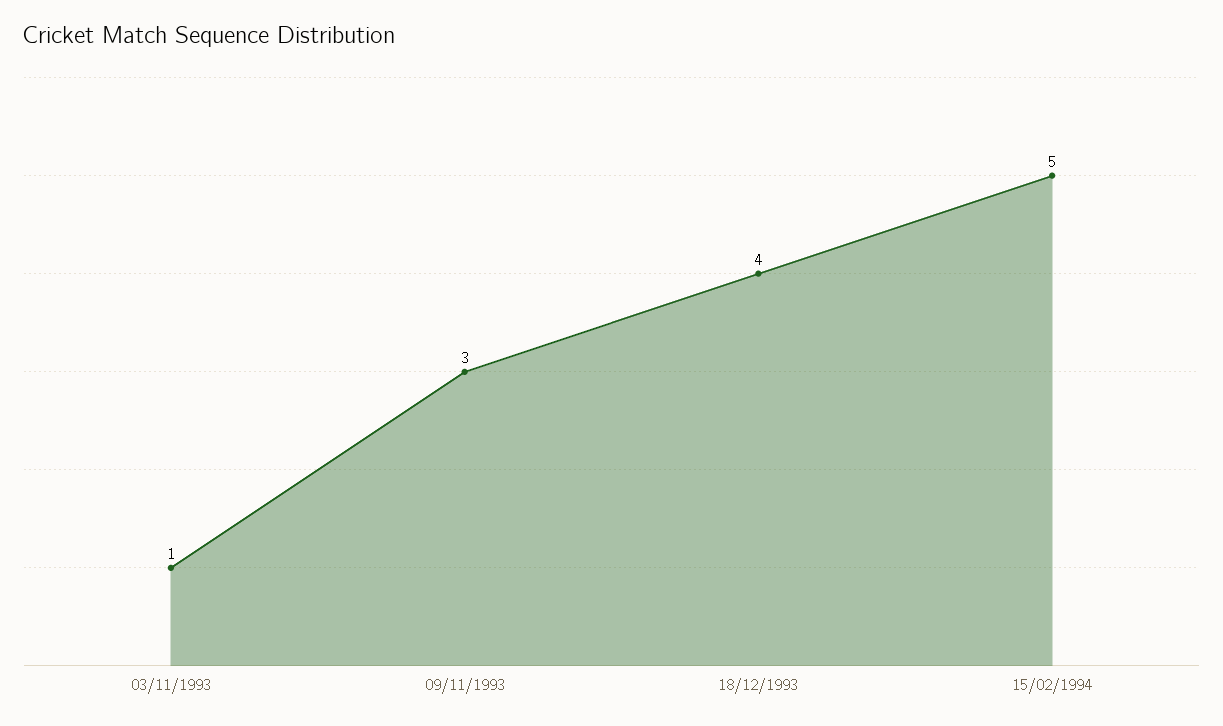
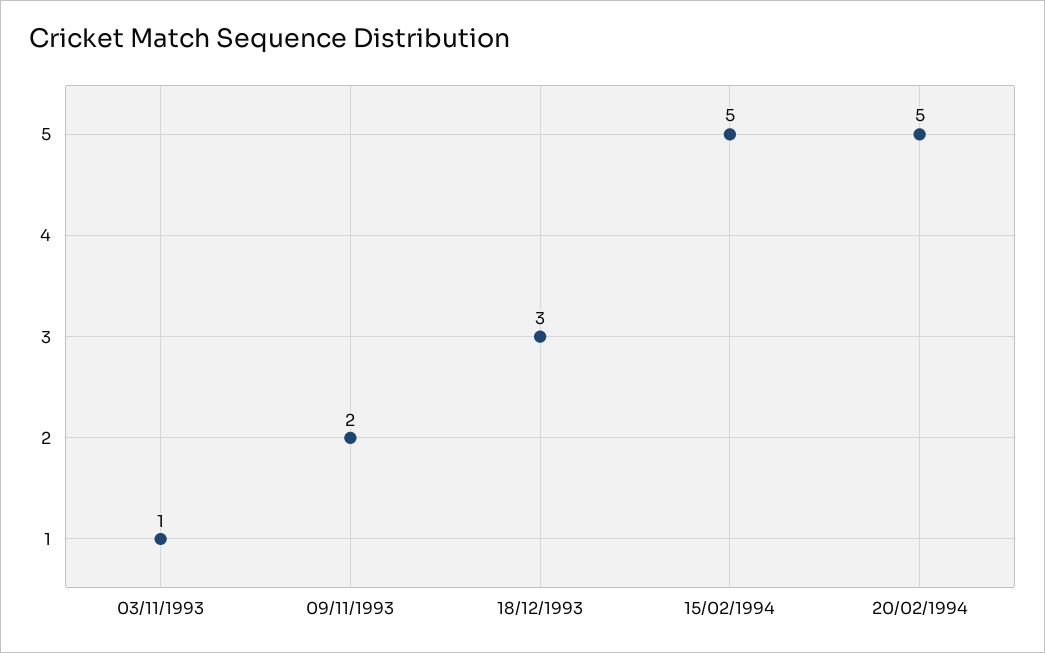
09/11/1993: 3 -> 2
18/12/1993: 4 -> 3
20/02/1994: none -> 5

